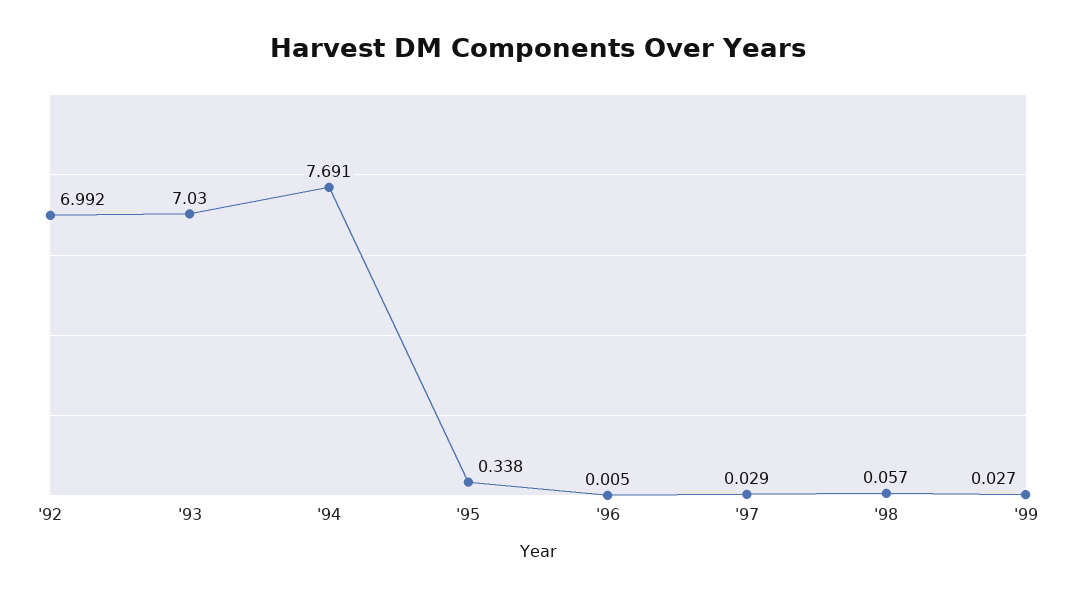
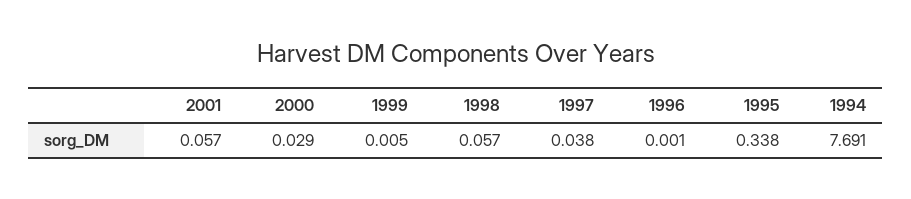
'92: 6.992 -> none
'93: 7.03 -> none
'96: 0.005 -> 0.001
'97: 0.029 -> 0.038
'99: 0.027 -> 0.005
2001: none -> 0.057
2000: none -> 0.029

